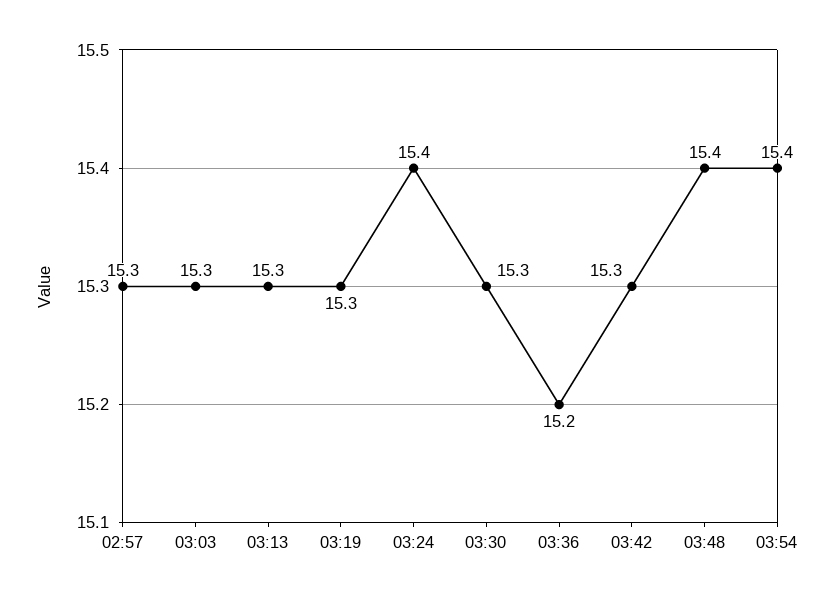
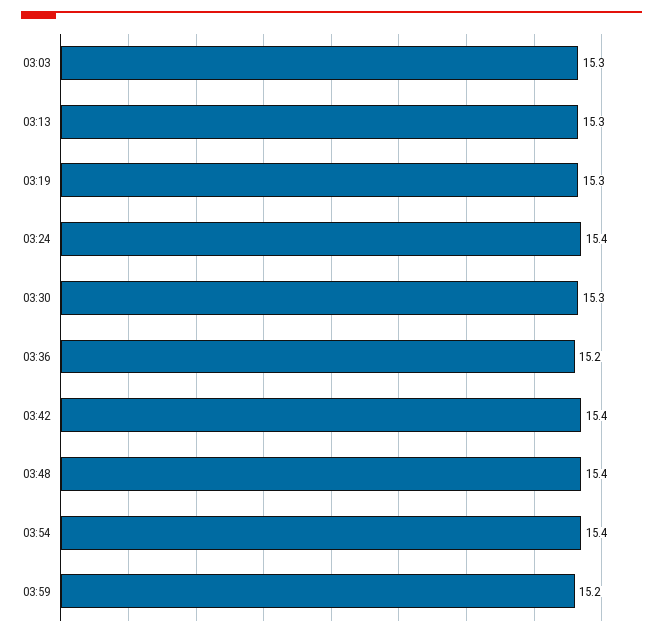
02:57: 15.3 -> none
03:42: 15.3 -> 15.4
03:59: none -> 15.2

